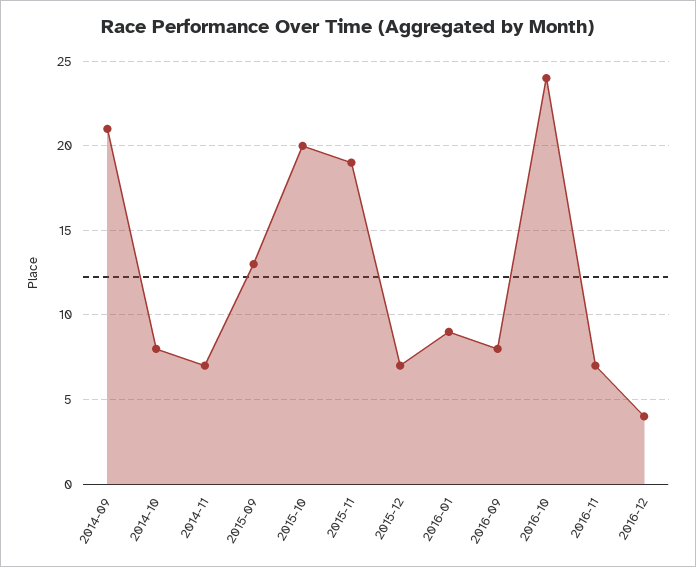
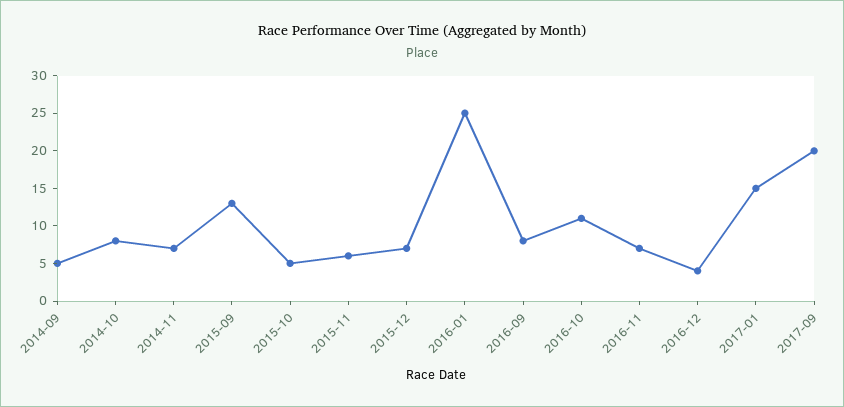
2014-09: 21 -> 5
2015-10: 20 -> 5
2015-11: 19 -> 5
2016-01: 9 -> 25
2016-10: 24 -> 10
2017-01: none -> 15
2017-09: none -> 20

